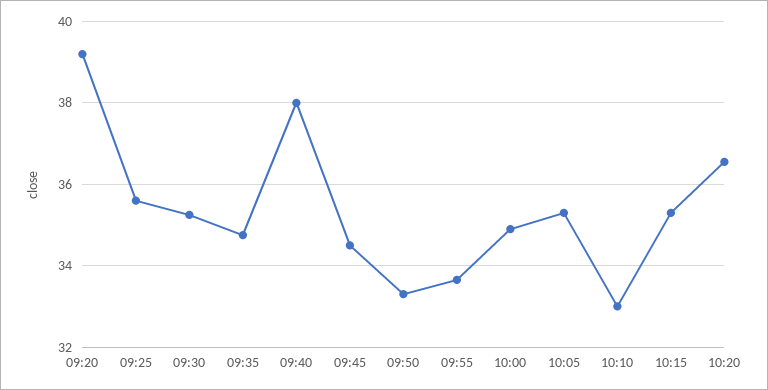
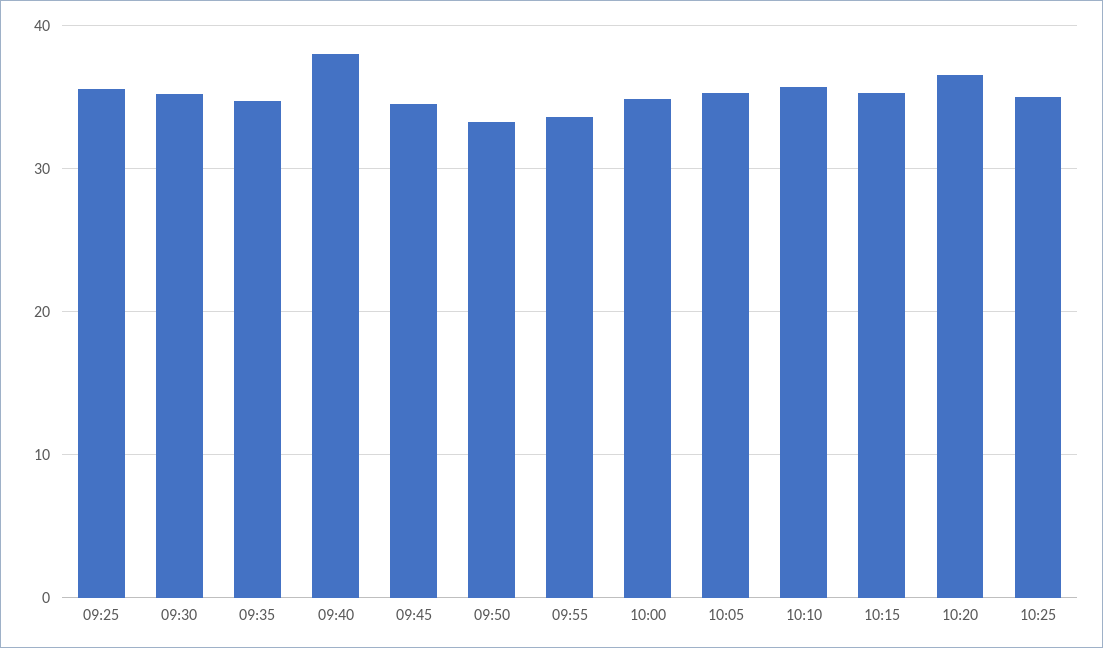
09:20: 39.2 -> none
10:10: 33 -> 36
10:25: none -> 35

